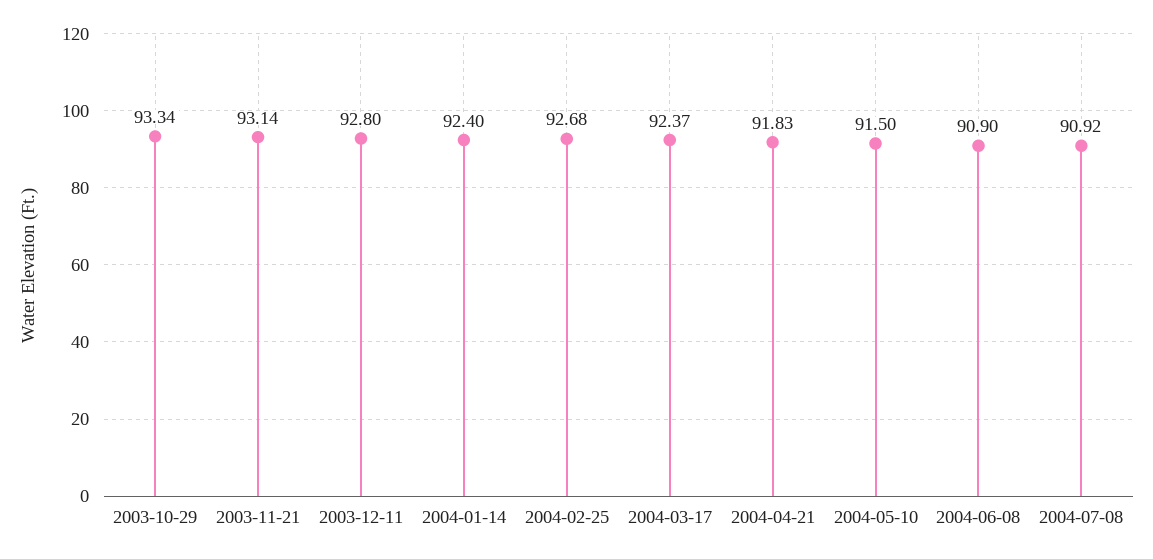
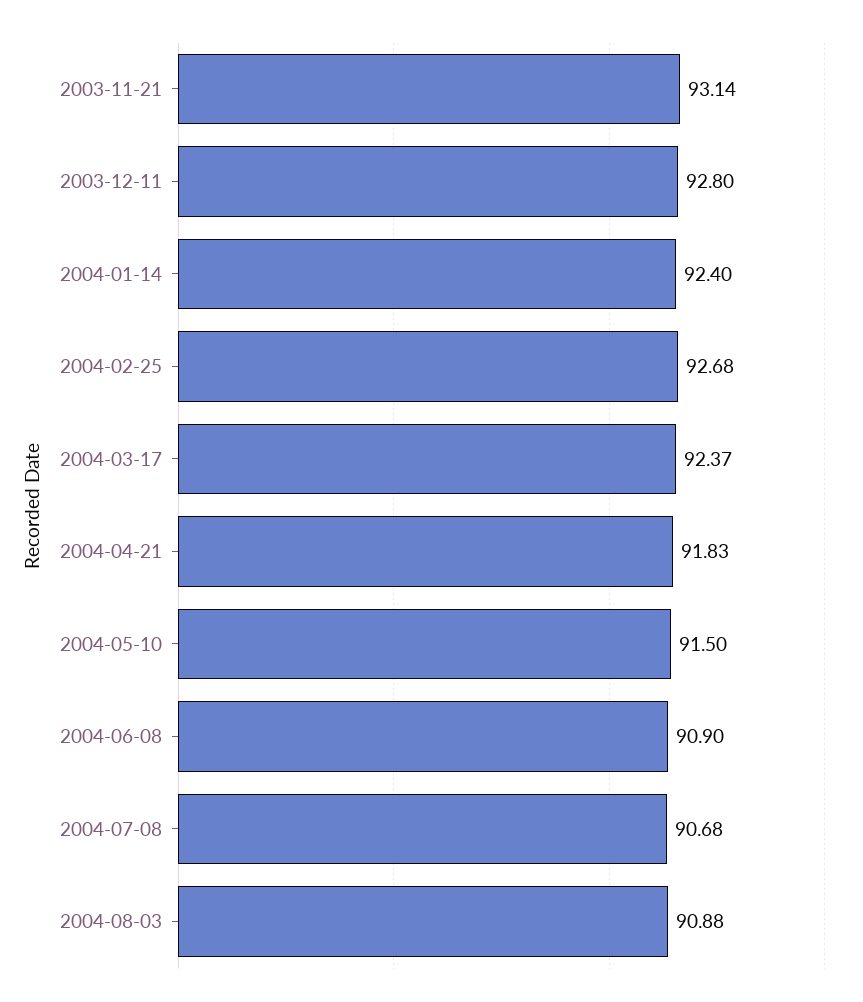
2003-10-29: 93.34 -> none
2004-07-08: 90.92 -> 90.68
2004-08-03: none -> 90.88

